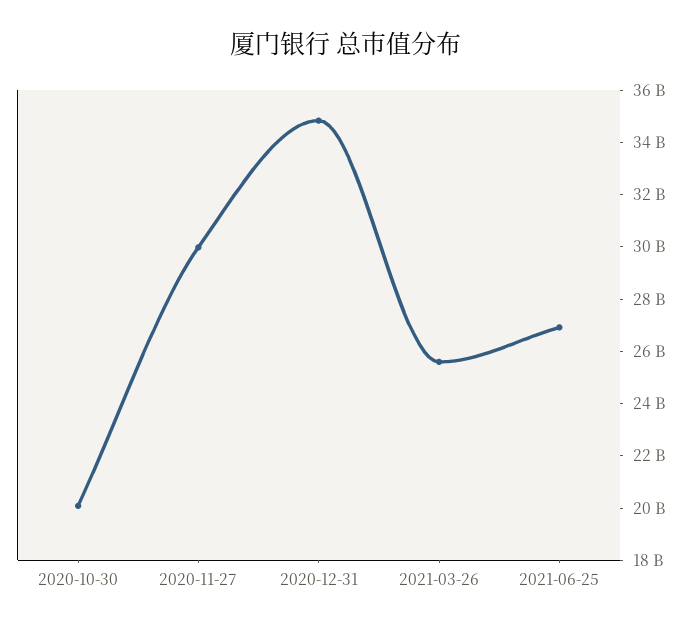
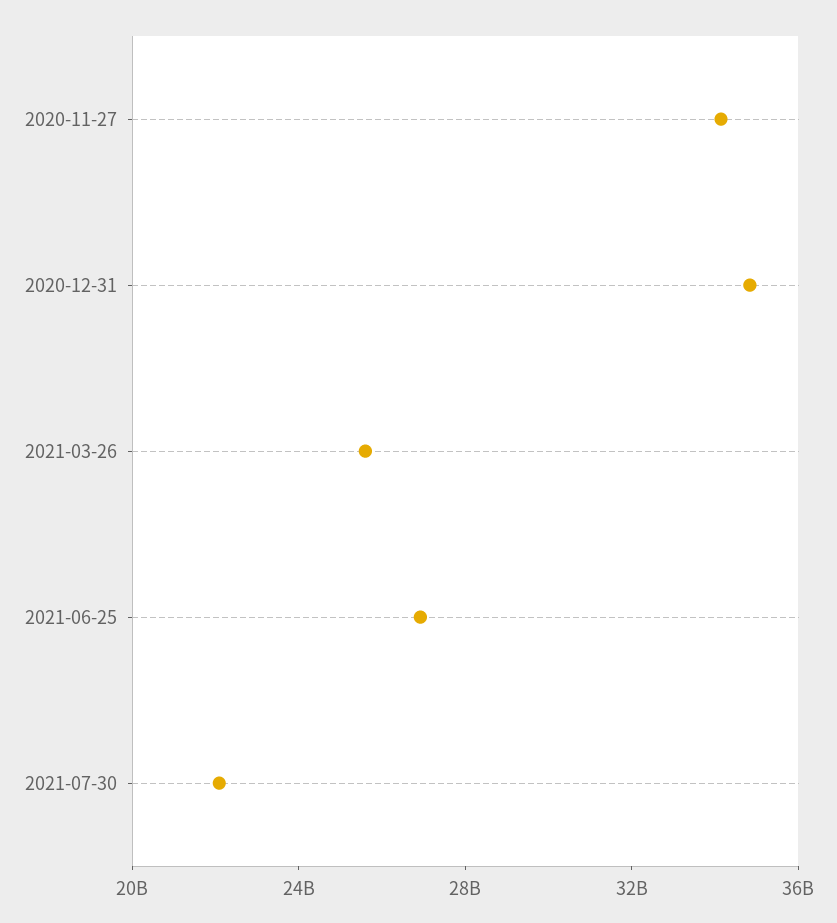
2020-10-30: 20000000000 -> none
2020-11-27: 30000000000 -> 34000000000
2021-07-30: none -> 22000000000

